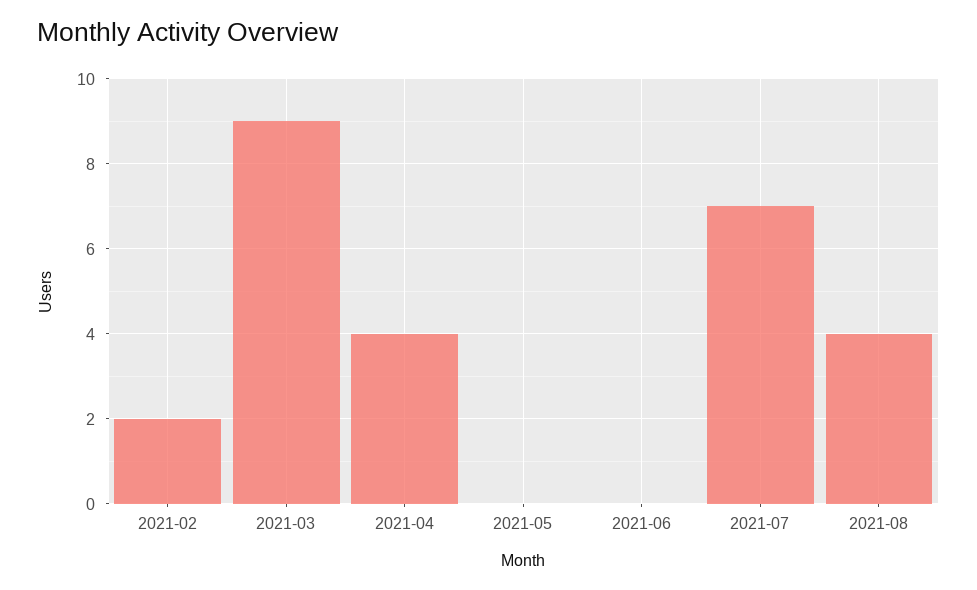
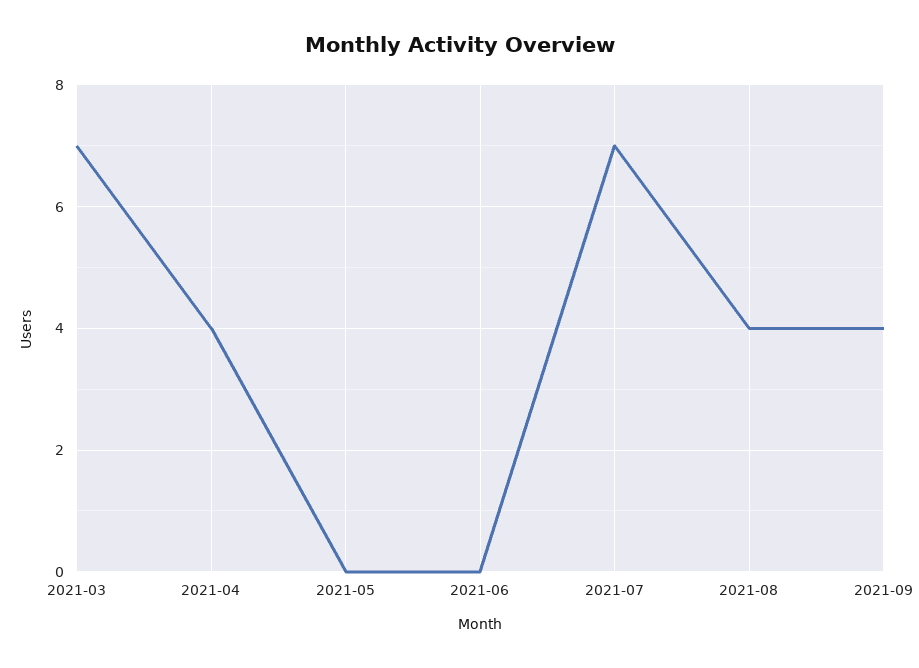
2021-02: 2 -> none
2021-03: 9 -> 7
2021-09: none -> 4

